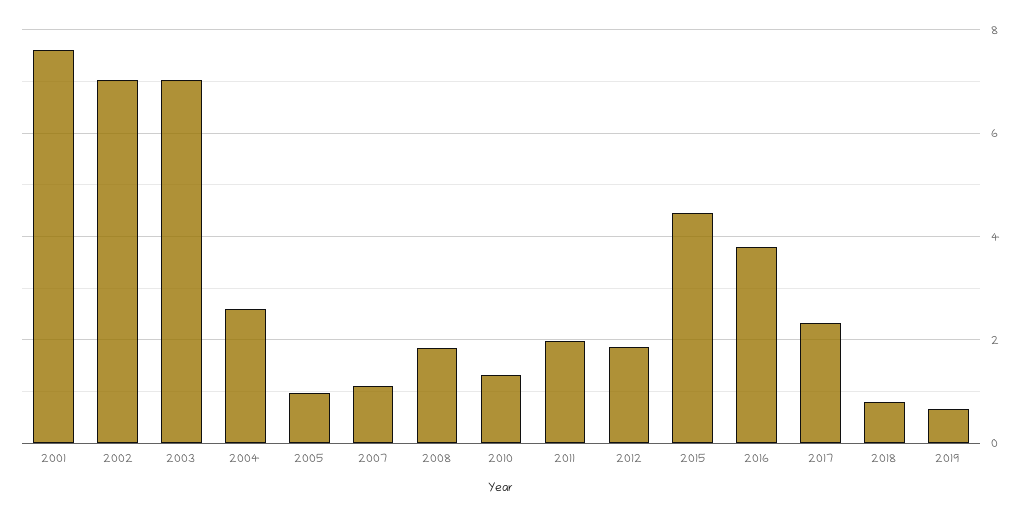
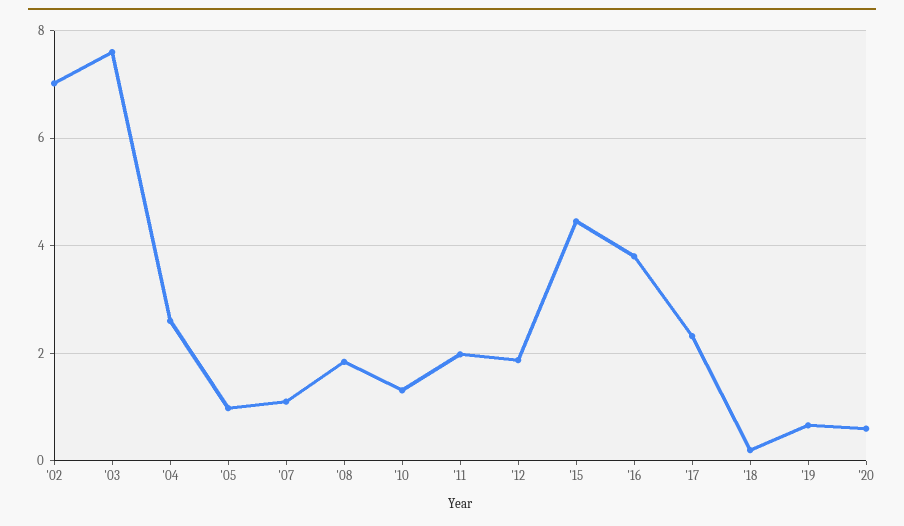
2001: 7.6 -> none
2003: 7 -> 7.6
2018: 0.8 -> 0.2
'20: none -> 0.6

